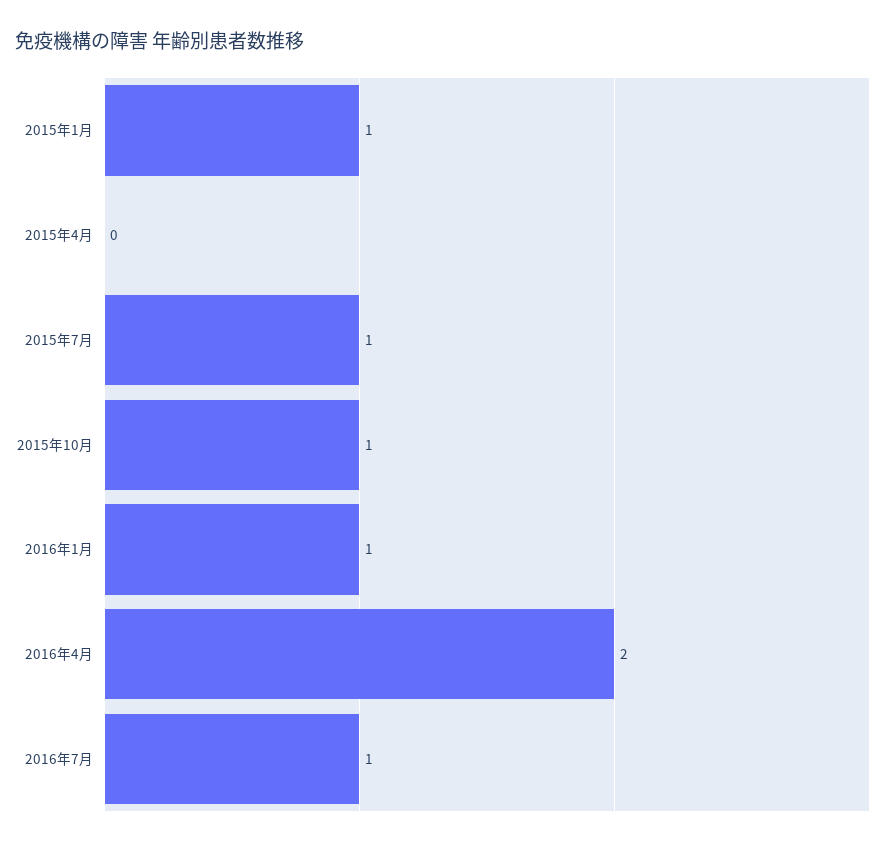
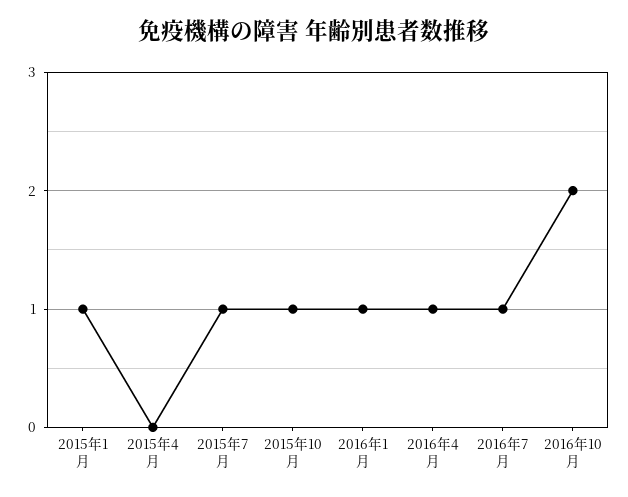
2016年4月: 2 -> 1
2016年10月: none -> 2

